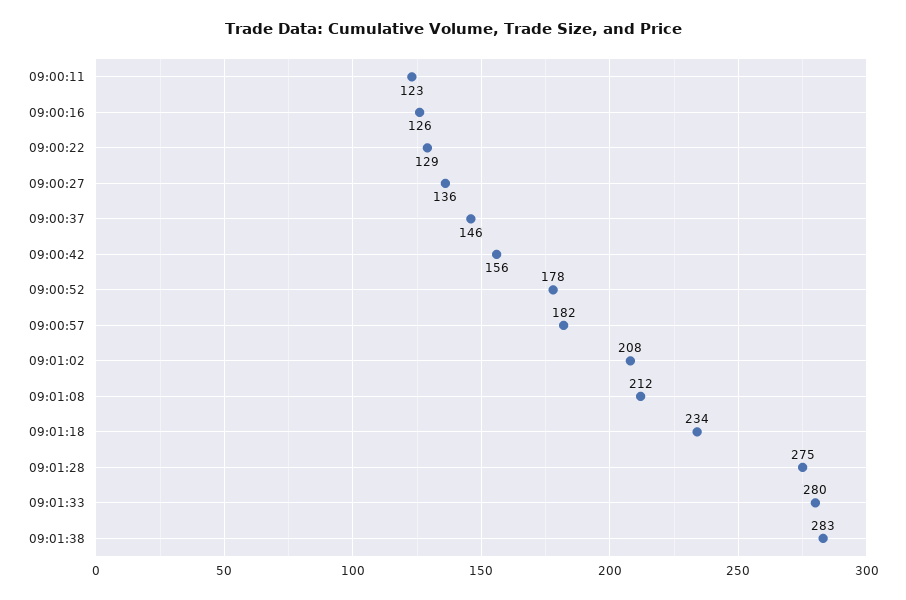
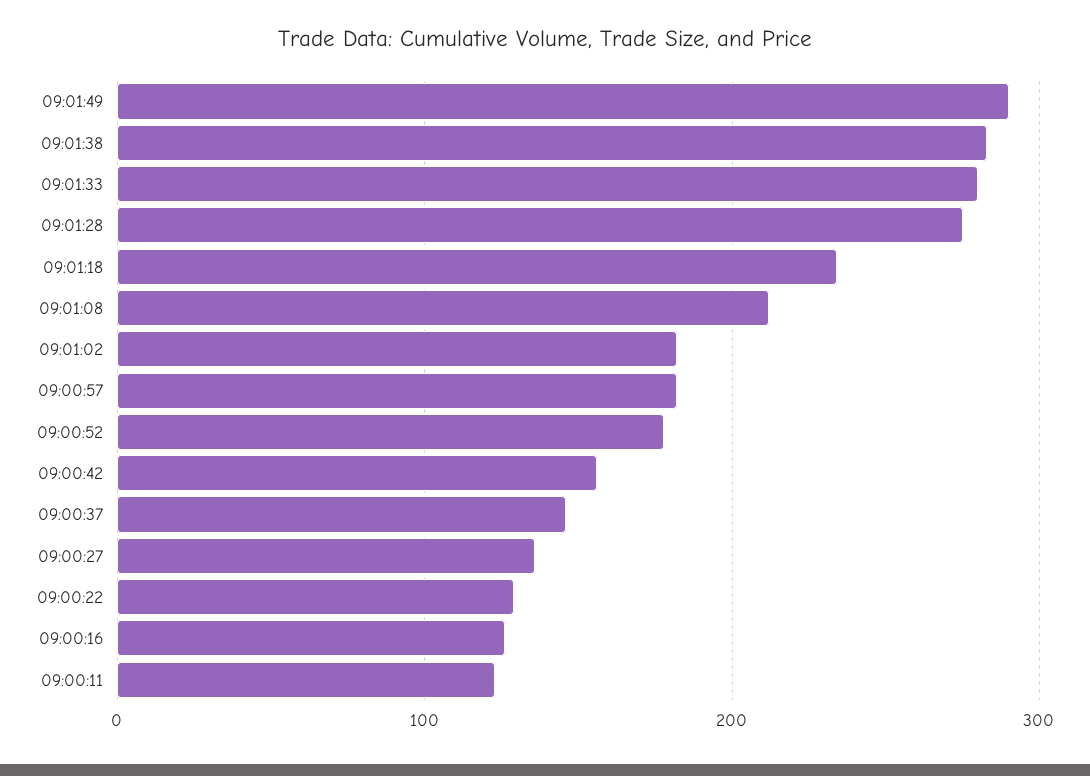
09:01:02: 208 -> 180
09:01:49: none -> 290

